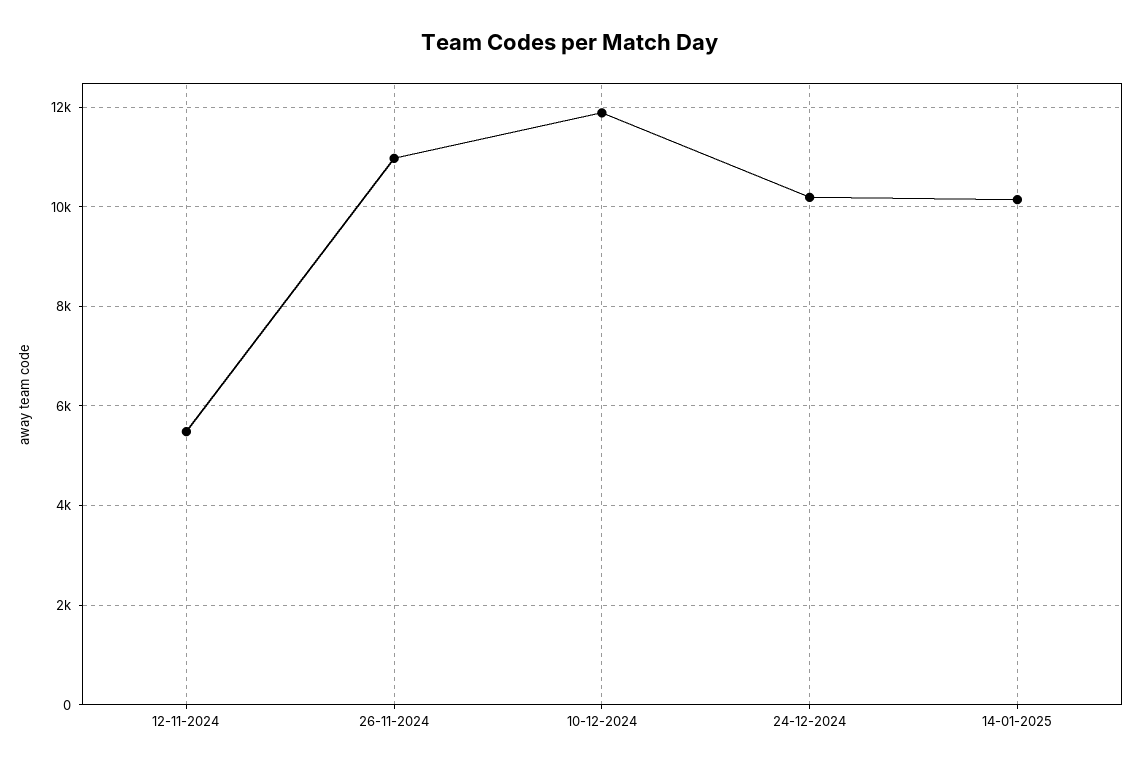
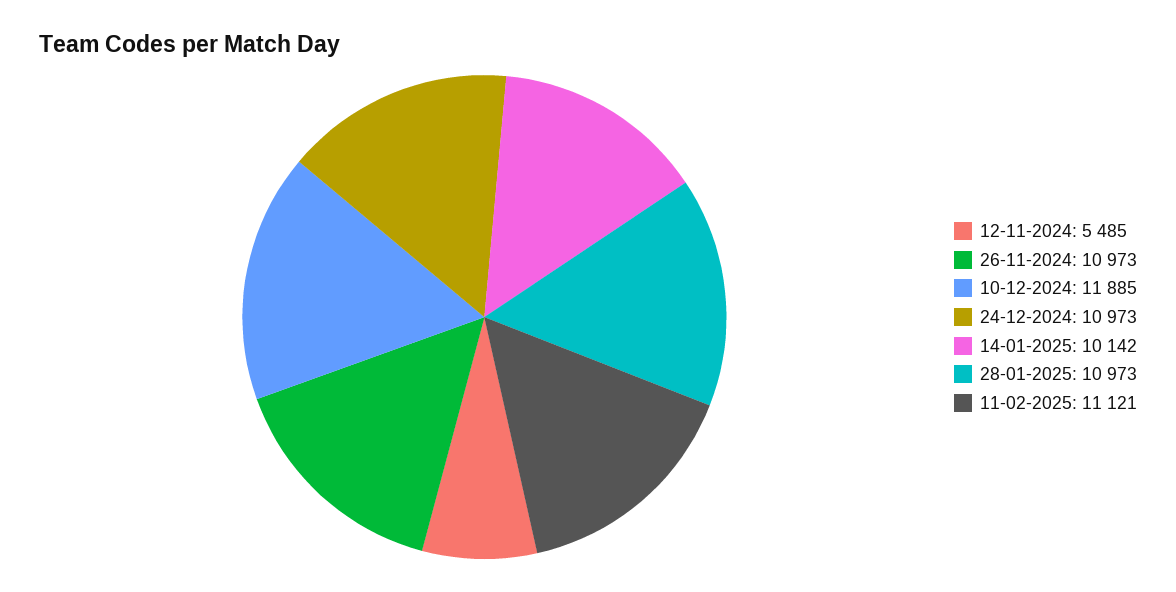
24-12-2024: 10200 -> 10973
28-01-2025: none -> 10973
11-02-2025: none -> 11121

